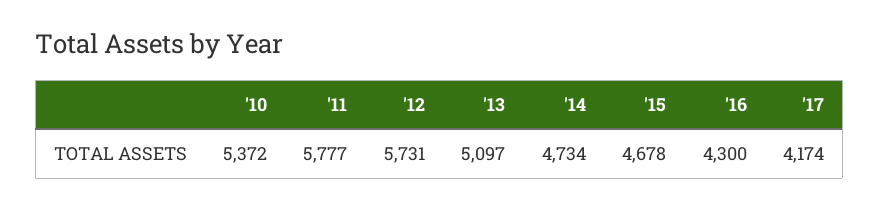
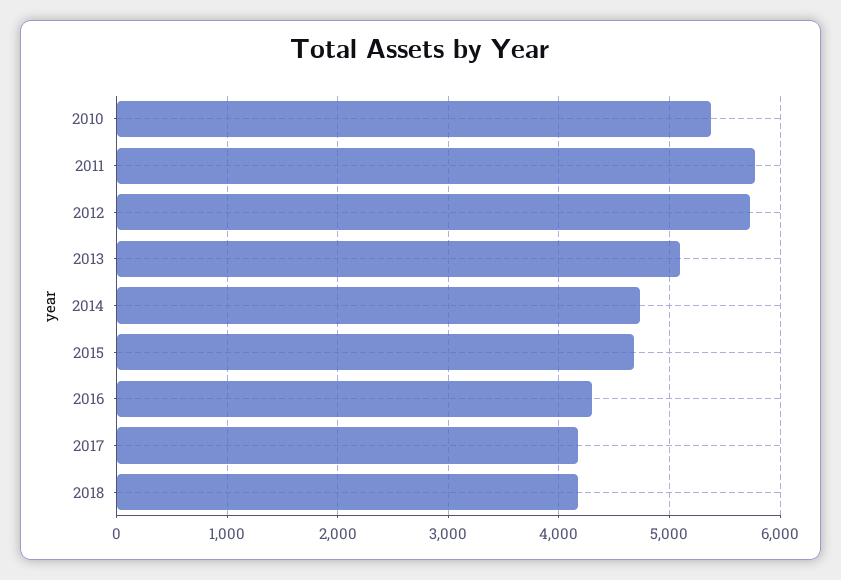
2018: none -> 4200

